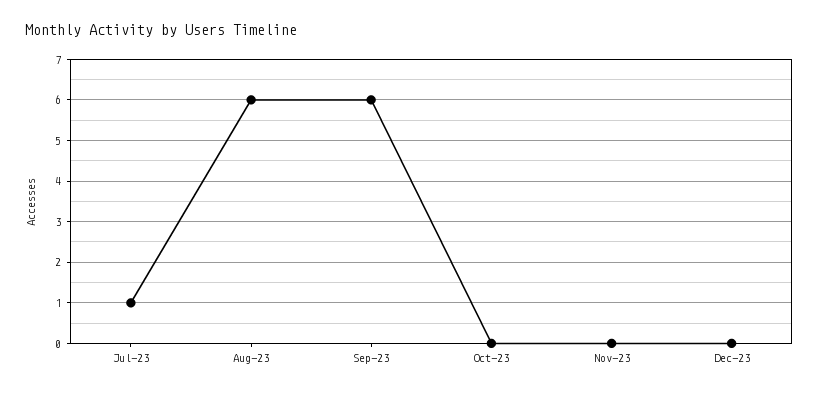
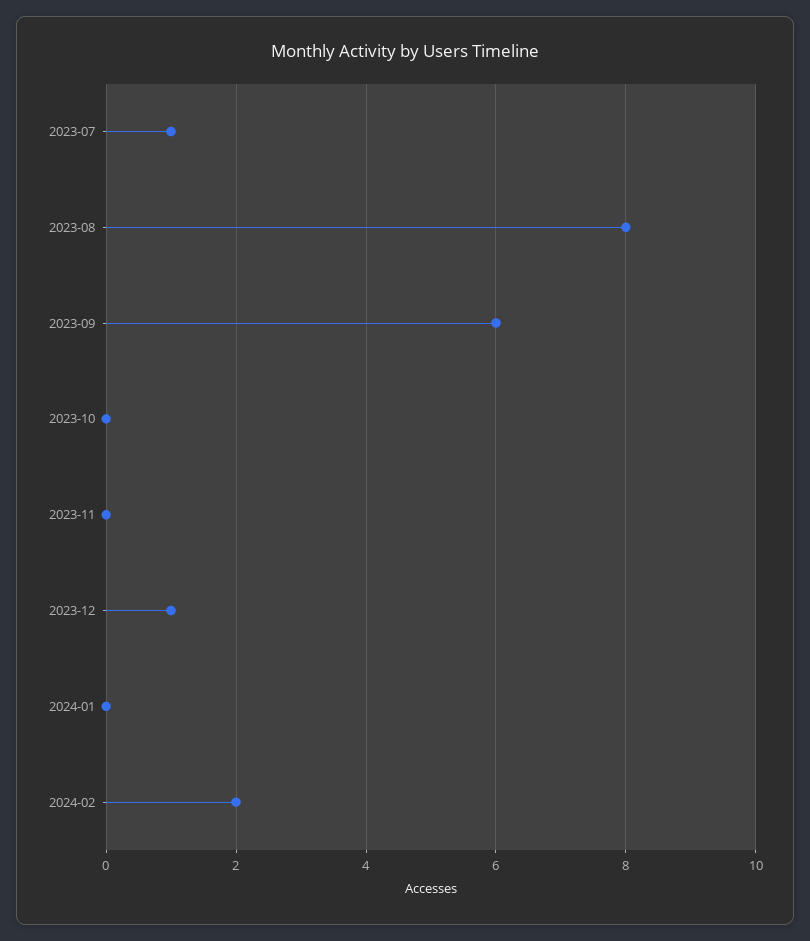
Aug-23: 6 -> 8
Dec-23: 0 -> 1
2024-01: none -> 0
2024-02: none -> 2

